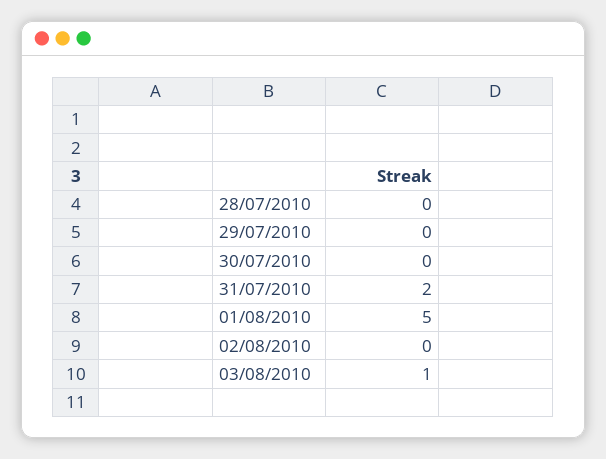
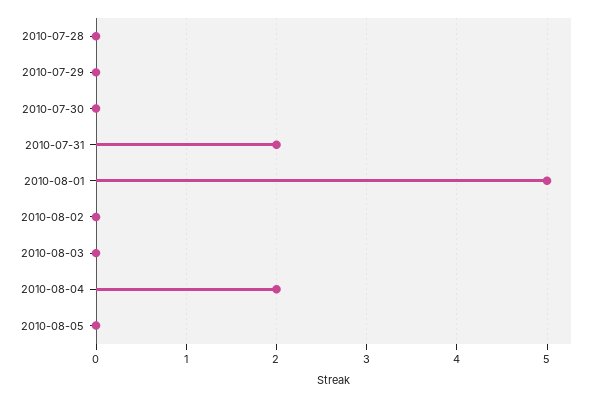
03/08/2010: 1 -> 0
2010-08-04: none -> 2
2010-08-05: none -> 0

